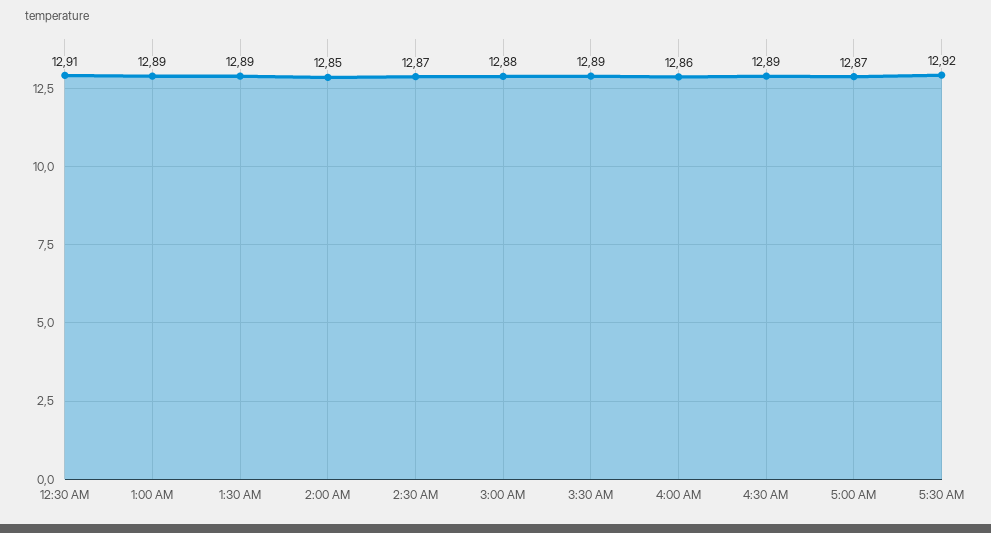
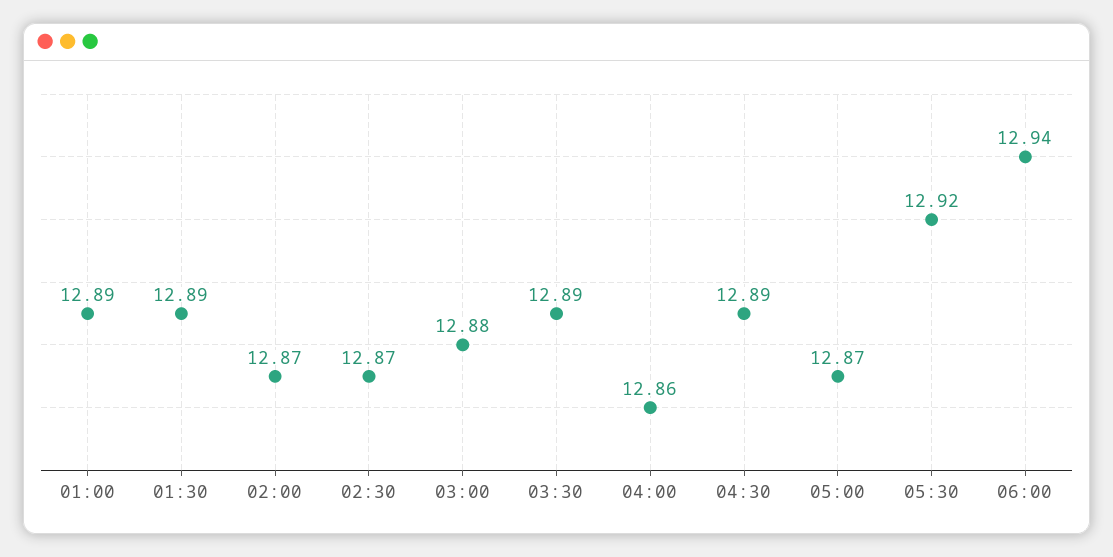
12:30 AM: 12.91 -> none
2:00 AM: 12.85 -> 12.87
06:00: none -> 12.94

